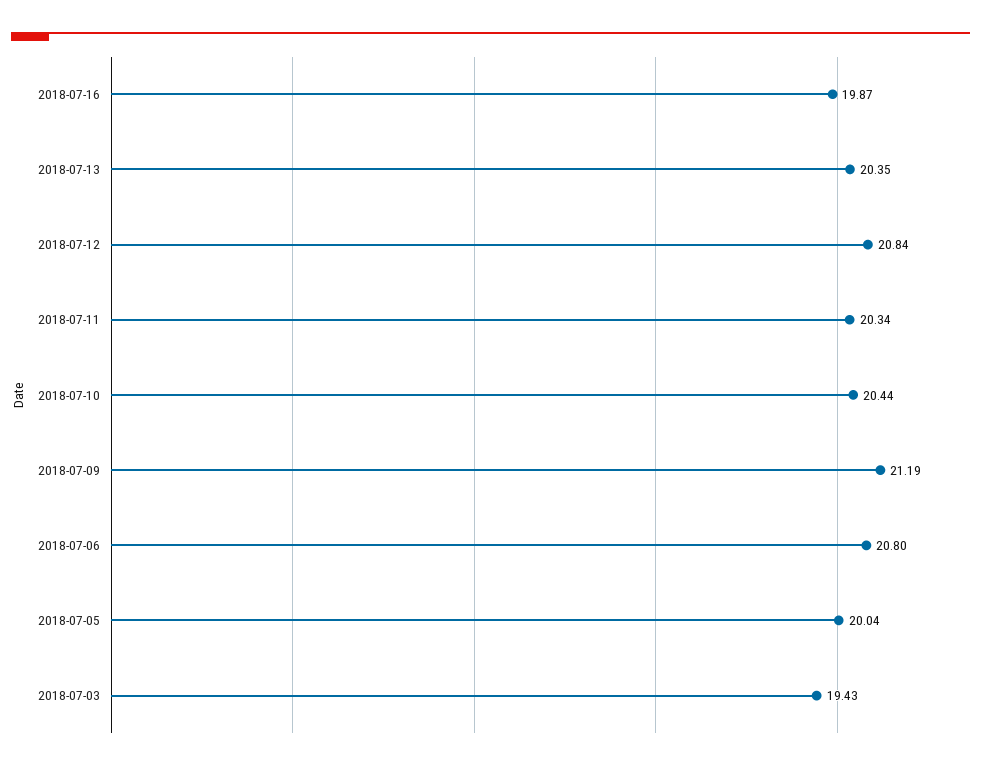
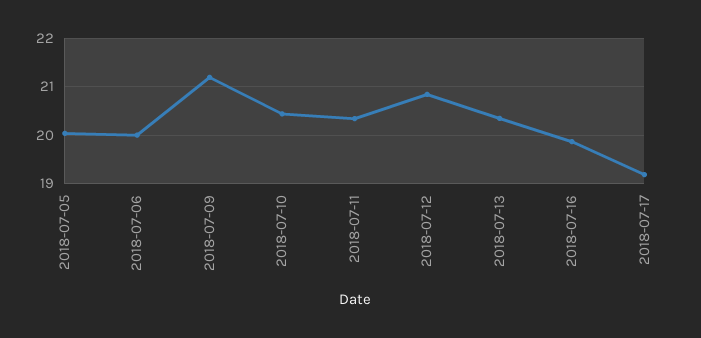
2018-07-06: 20.8 -> 20
2018-07-03: 19.43 -> none
2018-07-17: none -> 19.2

